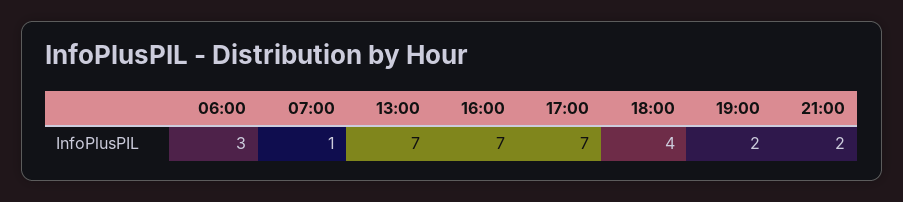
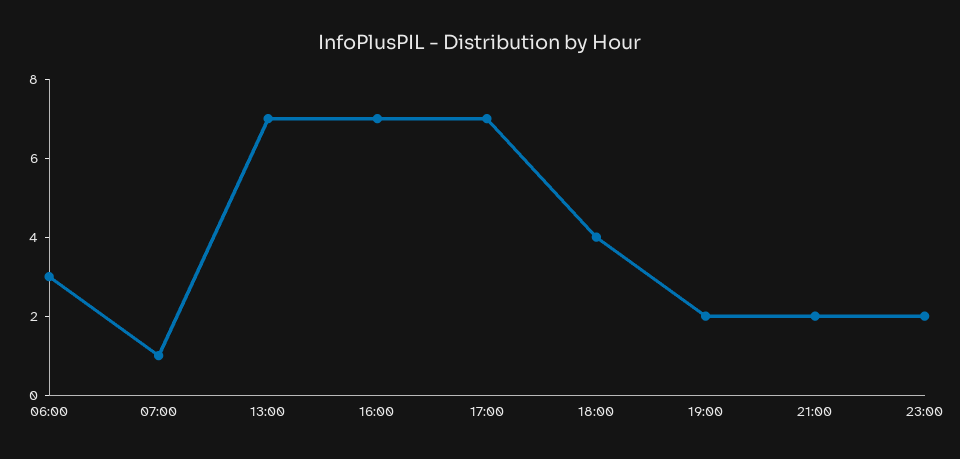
23:00: none -> 2

